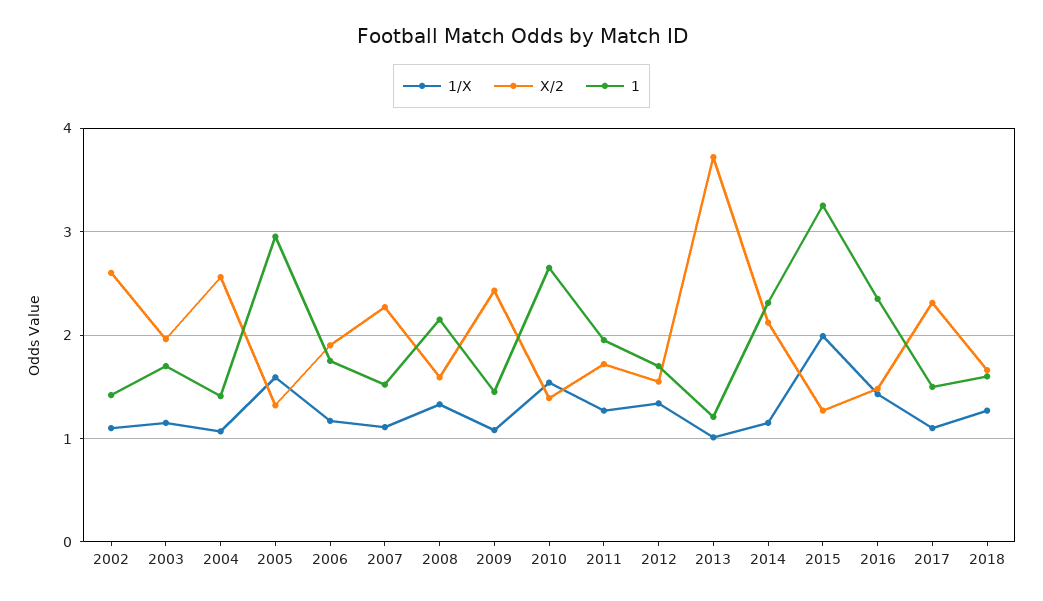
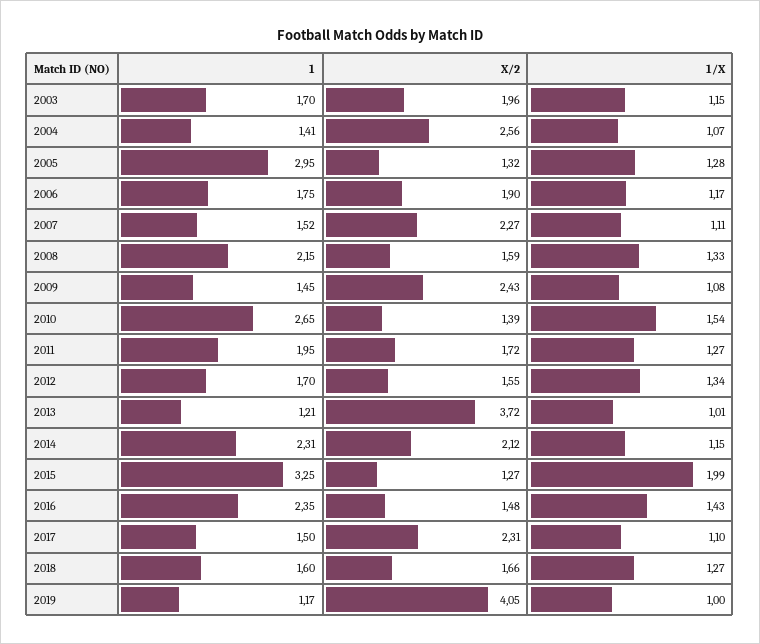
1/X, 2002: 1.1 -> none
X/2, 2002: 2.6 -> none
1, 2002: 1.4 -> none
1/X, 2005: 1.6 -> 1.28
1, 2019: none -> 1.17
X/2, 2019: none -> 4.05
1/X, 2019: none -> 1

